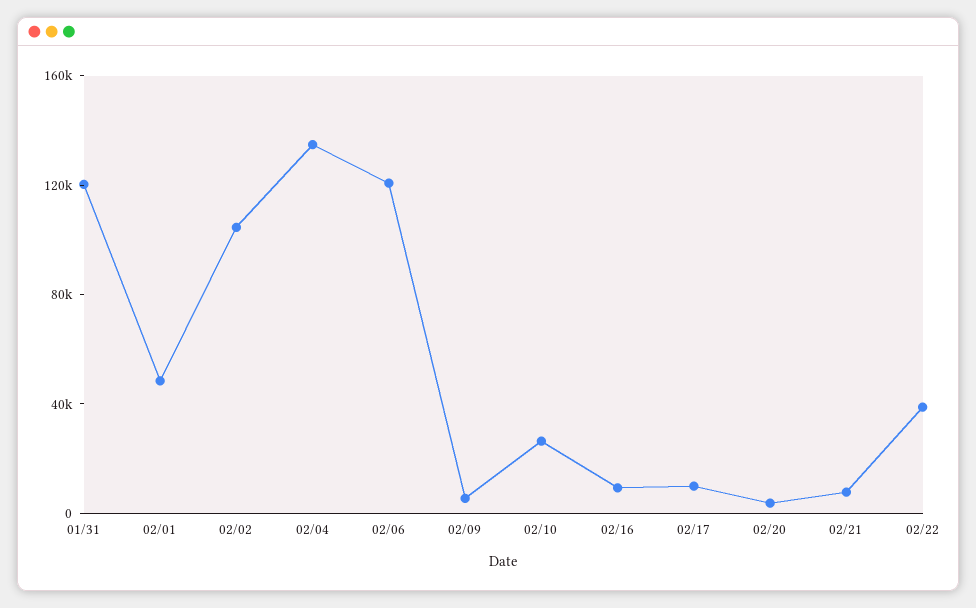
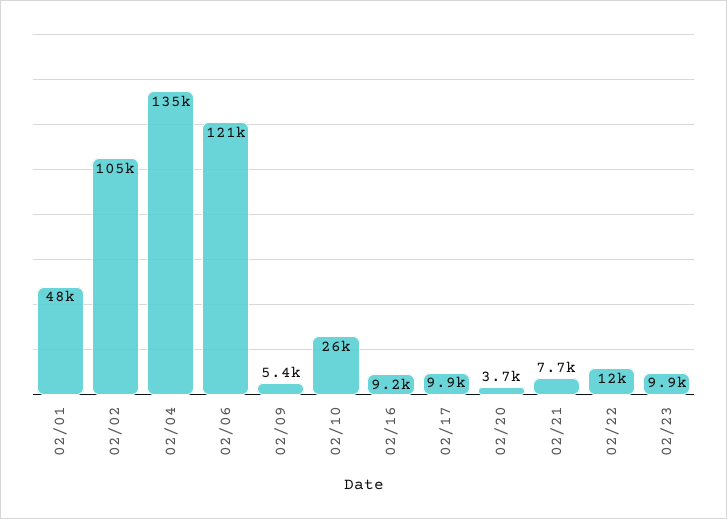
01/31: 120000 -> none
02/22: 40000 -> 12000
02/23: none -> 9900

